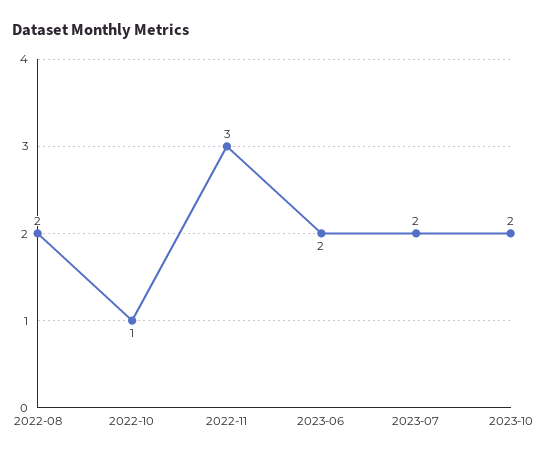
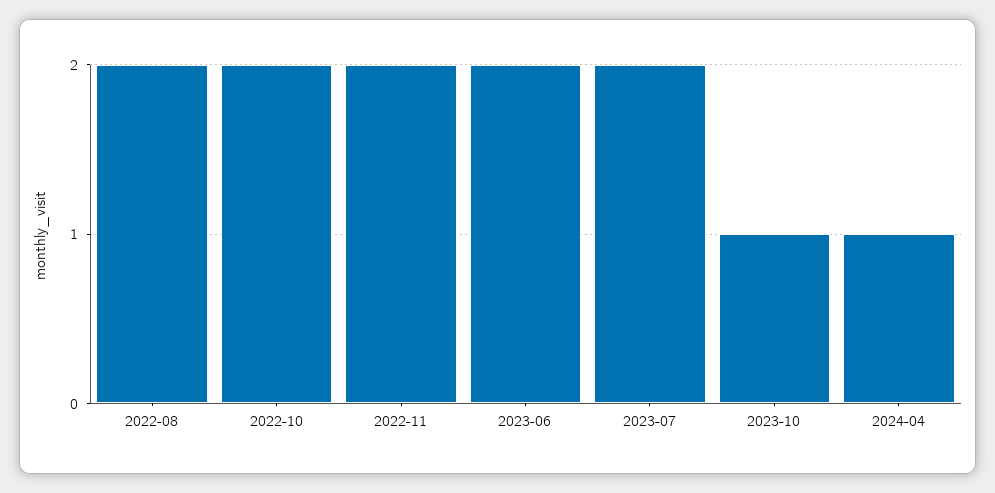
2022-10: 1 -> 2
2022-11: 3 -> 2
2023-10: 2 -> 1
2024-04: none -> 1

